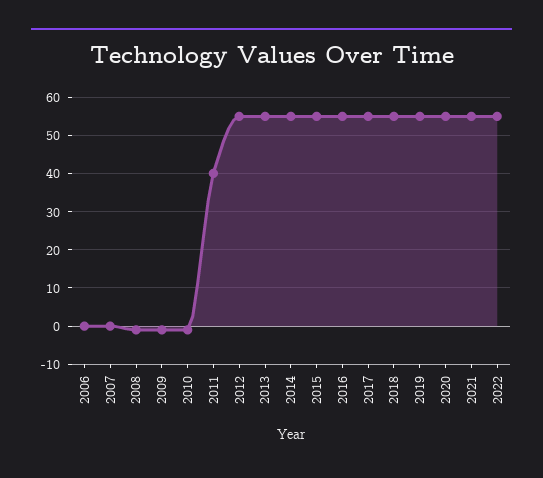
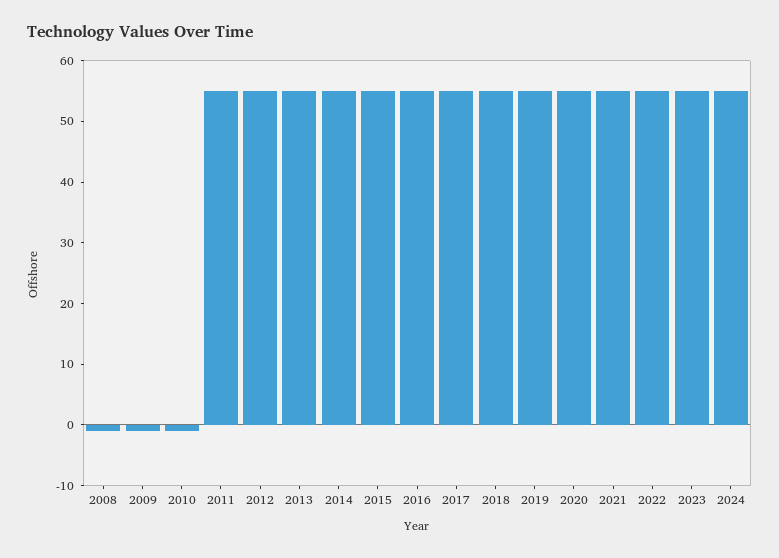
2006: 0 -> none
2007: 0 -> none
2011: 40 -> 55
2023: none -> 55
2024: none -> 55

